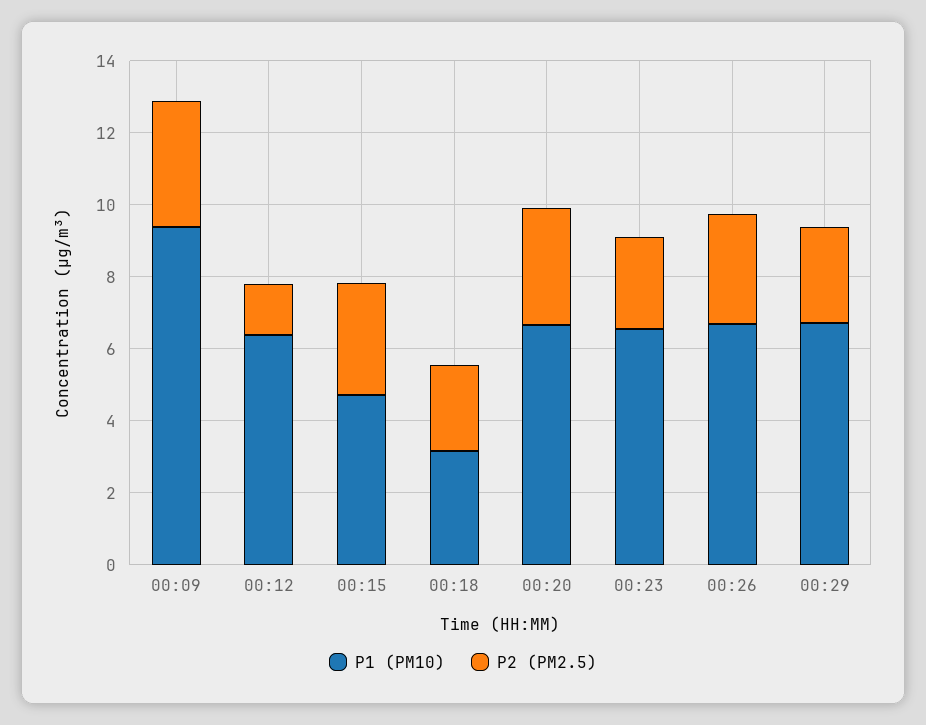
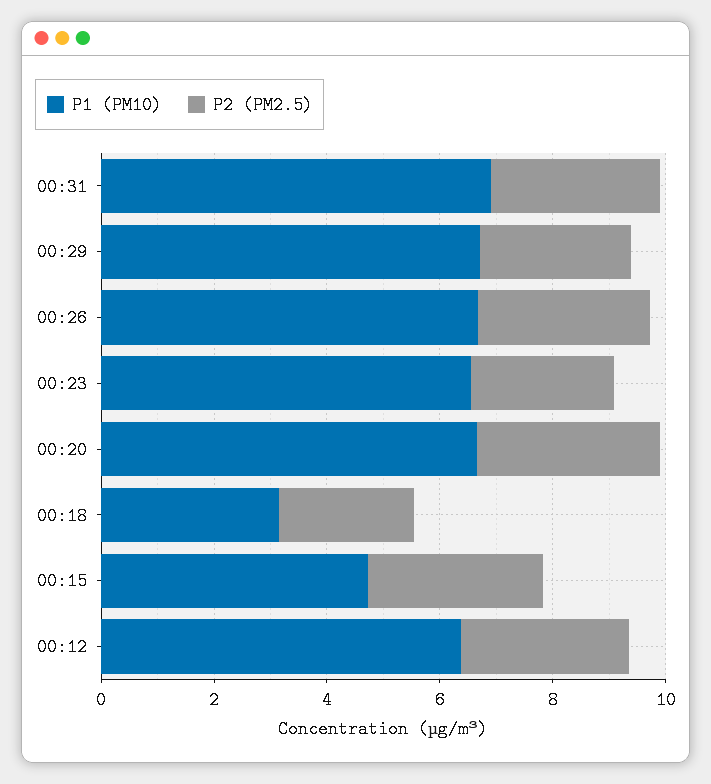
P1 (PM10), 00:09: 9.5 -> none
P2 (PM2.5), 00:09: 3.5 -> none
P2 (PM2.5), 00:12: 1.5 -> 3
P1 (PM10), 00:31: none -> 7
P2 (PM2.5), 00:31: none -> 3

